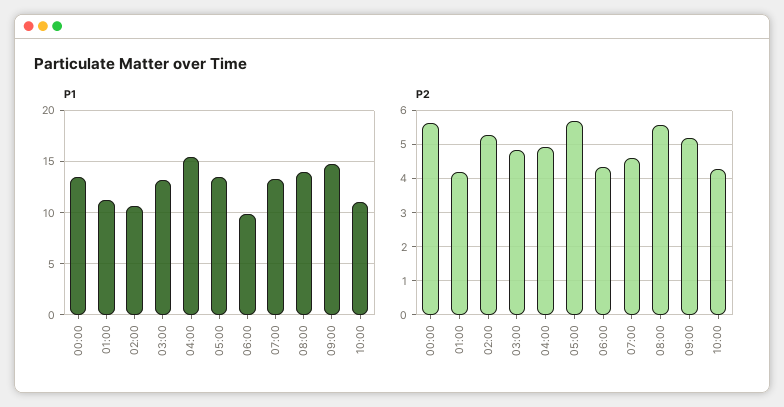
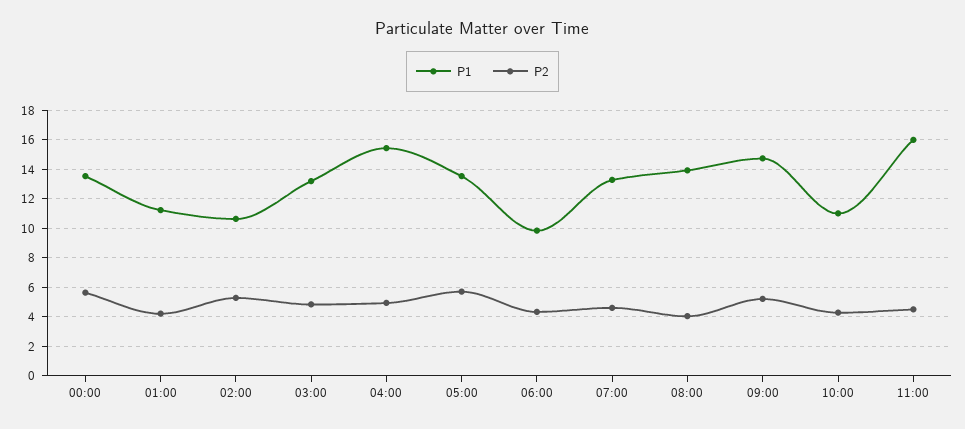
P2, 08:00: 5.6 -> 4
P1, 11:00: none -> 16
P2, 11:00: none -> 4.5

